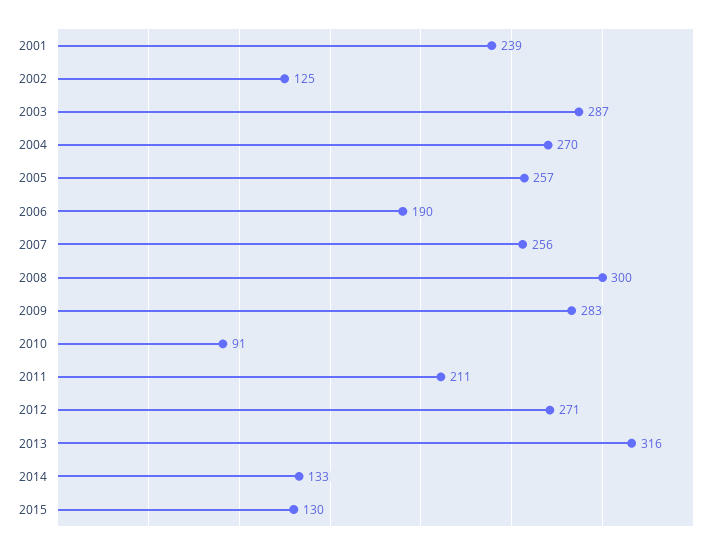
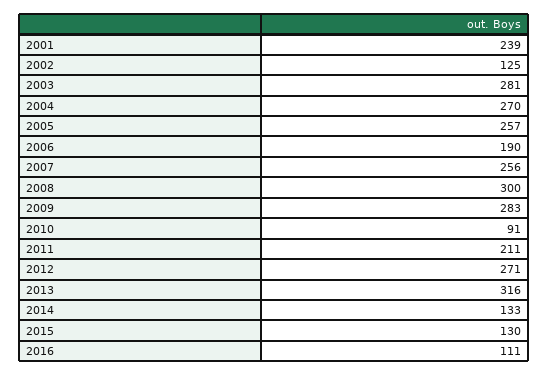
2003: 287 -> 281
2016: none -> 111

